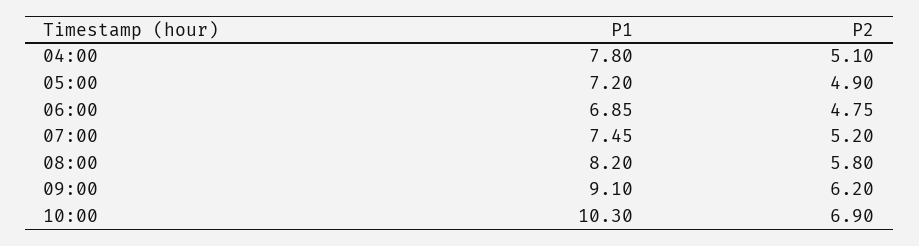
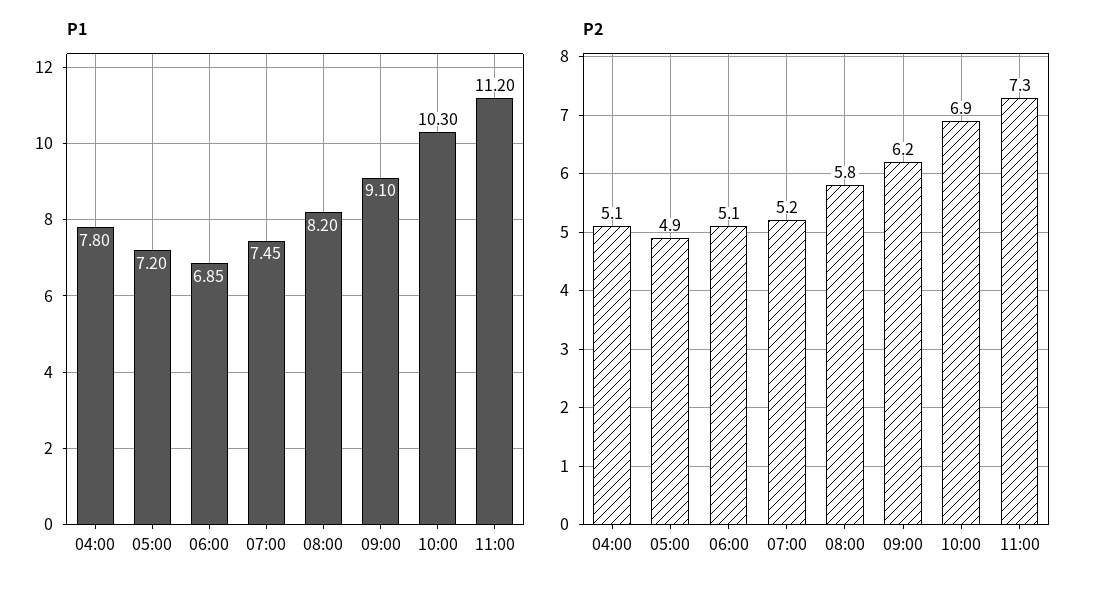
P2, 06:00: 4.75 -> 5.1
P1, 11:00: none -> 11.2
P2, 11:00: none -> 7.3

